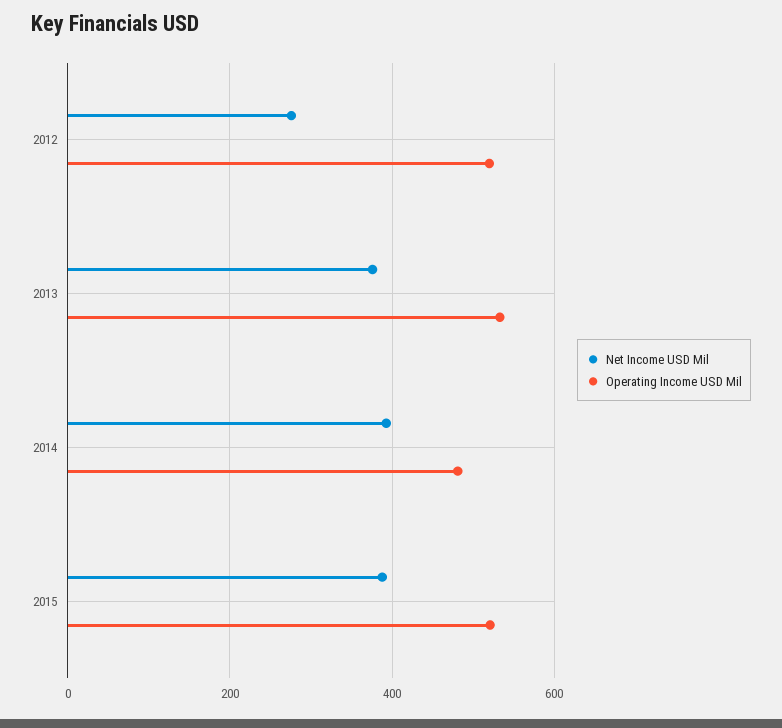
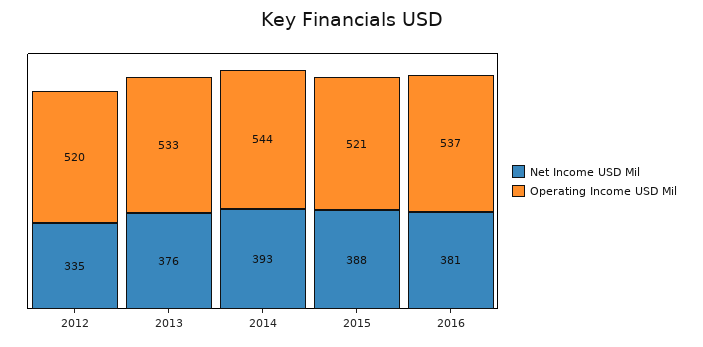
Net Income USD Mil, 2012: 280 -> 335
Operating Income USD Mil, 2014: 480 -> 544
Net Income USD Mil, 2016: none -> 381
Operating Income USD Mil, 2016: none -> 537

